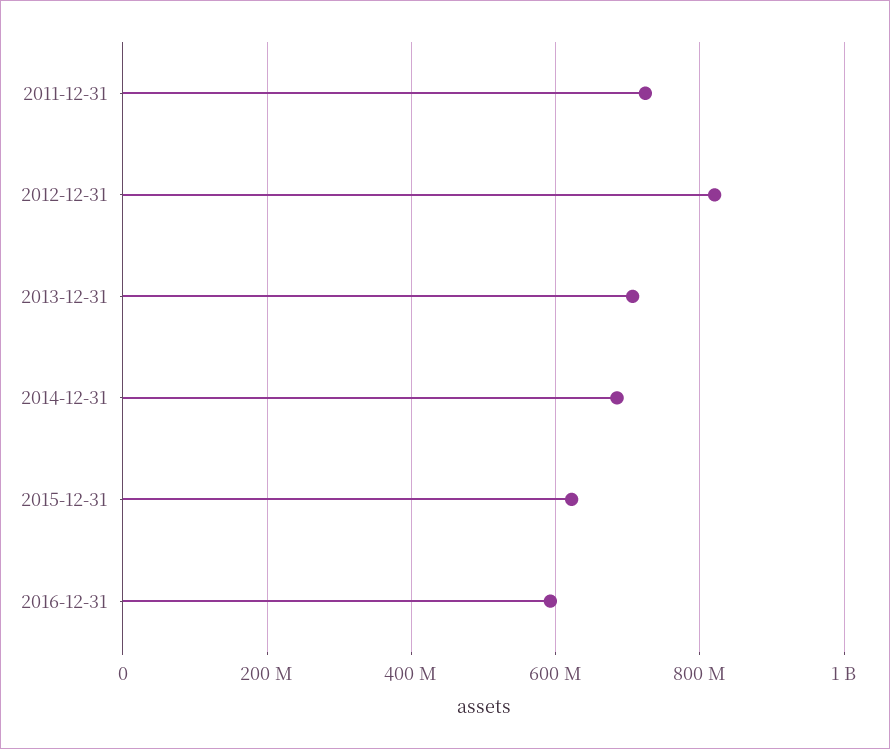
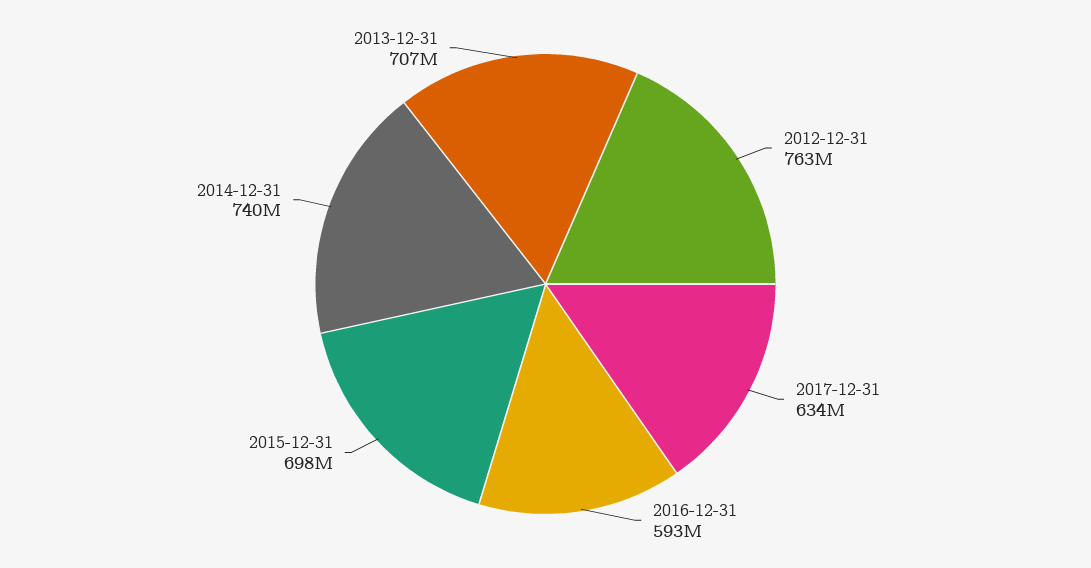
2011-12-31: 720000000 -> none
2012-12-31: 820000000 -> 763000000
2014-12-31: 680000000 -> 740000000
2015-12-31: 620000000 -> 698000000
2017-12-31: none -> 634000000

